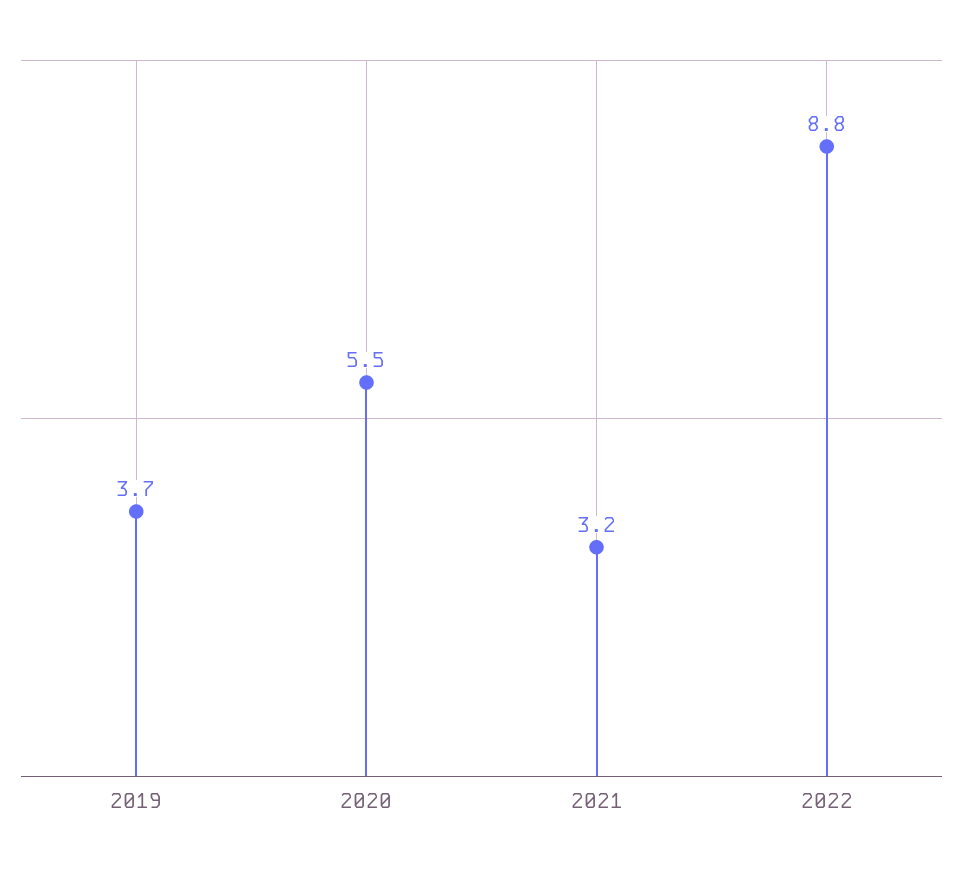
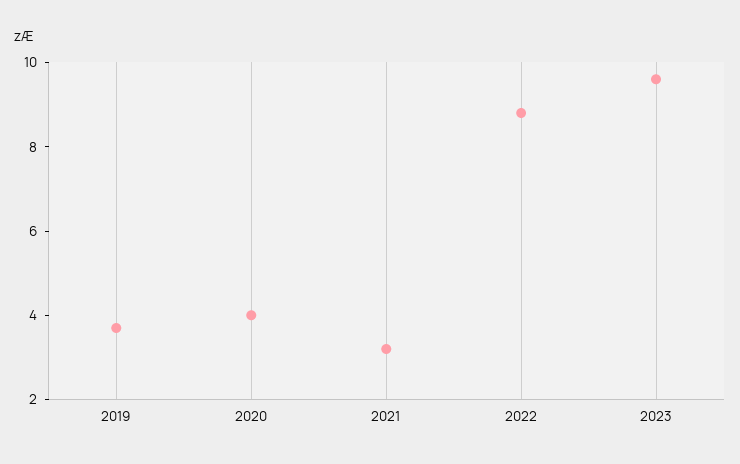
2020: 5.5 -> 4
2023: none -> 9.5

